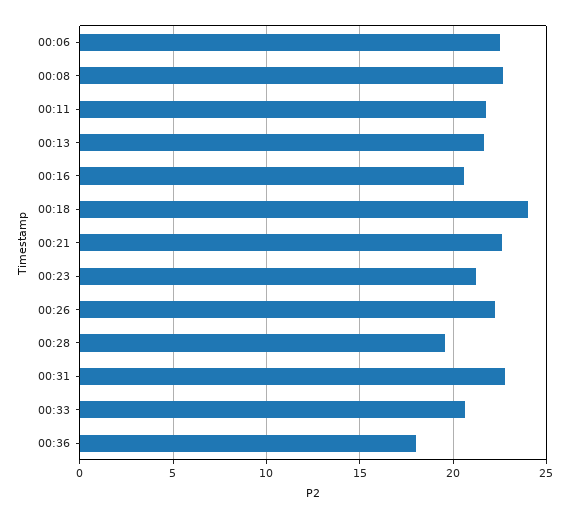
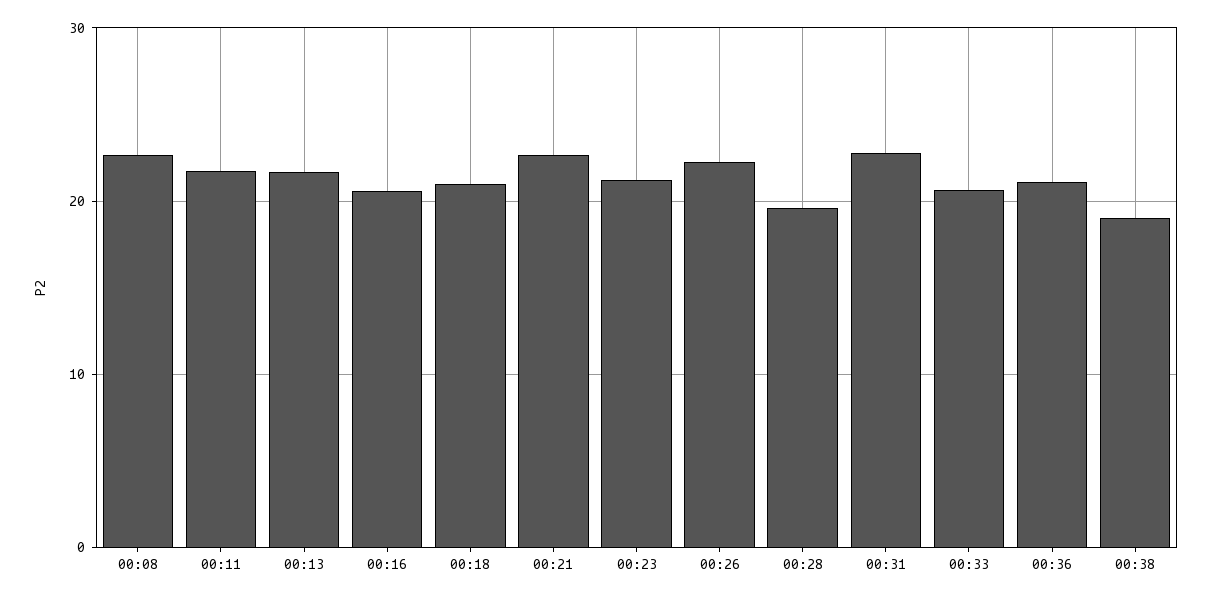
00:06: 22.5 -> none
00:18: 24 -> 21
00:36: 18 -> 21
00:38: none -> 19

